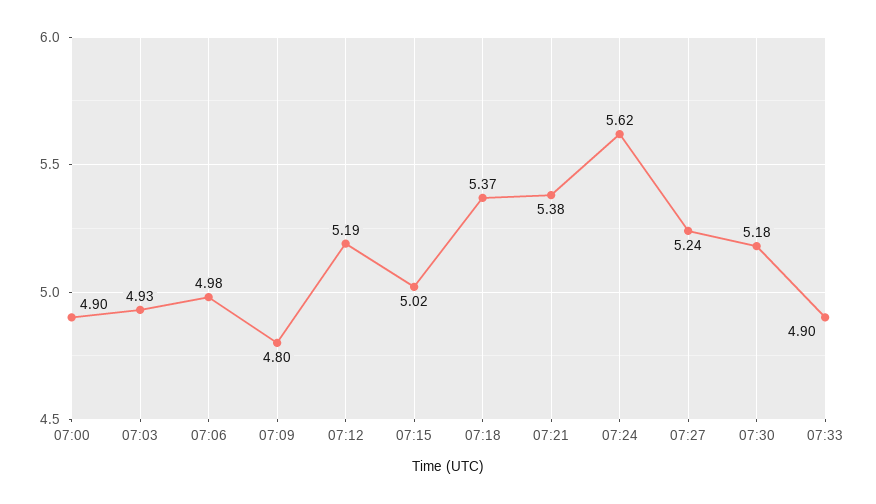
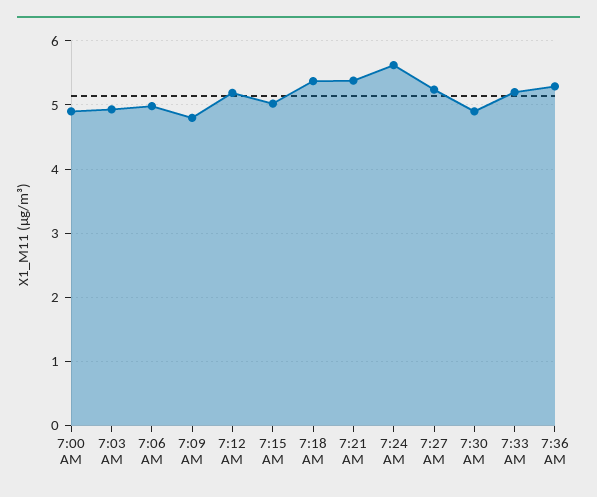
07:30: 5.18 -> 4.9
07:33: 4.9 -> 5.2
7:36 AM: none -> 5.3

